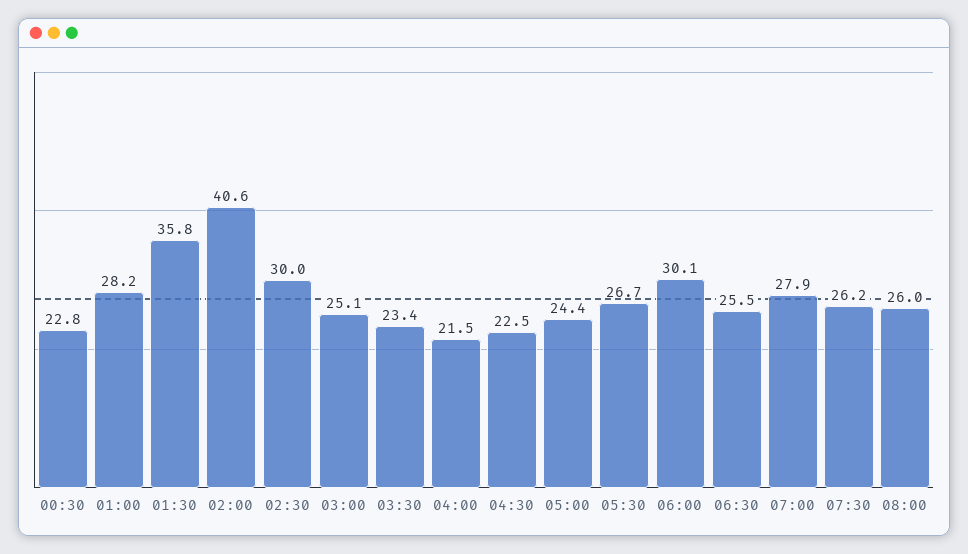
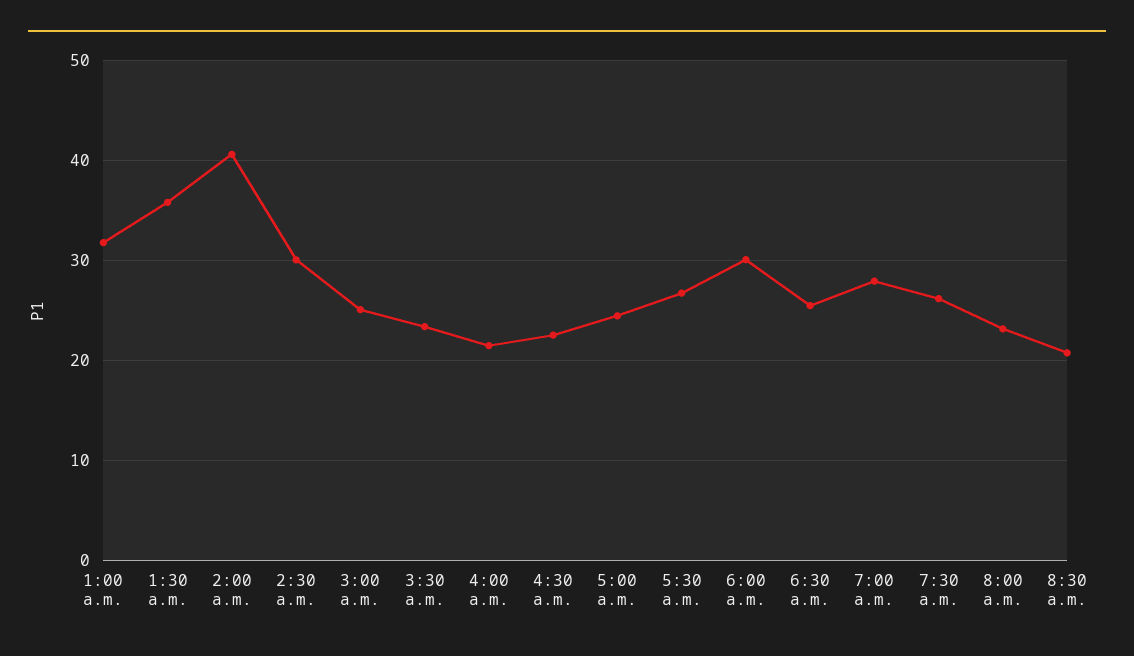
00:30: 22.8 -> none
01:00: 28.2 -> 32
08:00: 26 -> 23
8:30 a.m.: none -> 21

